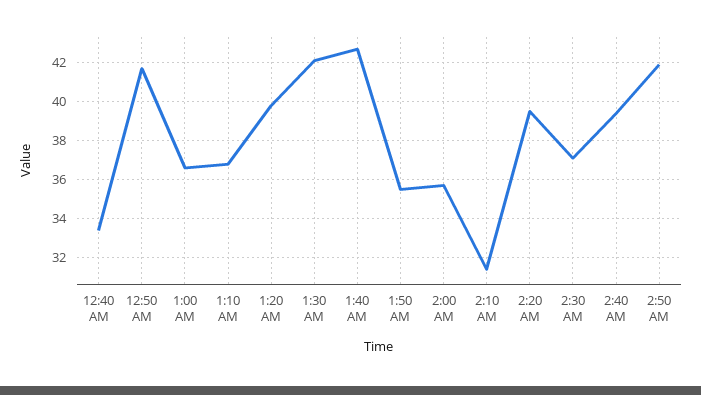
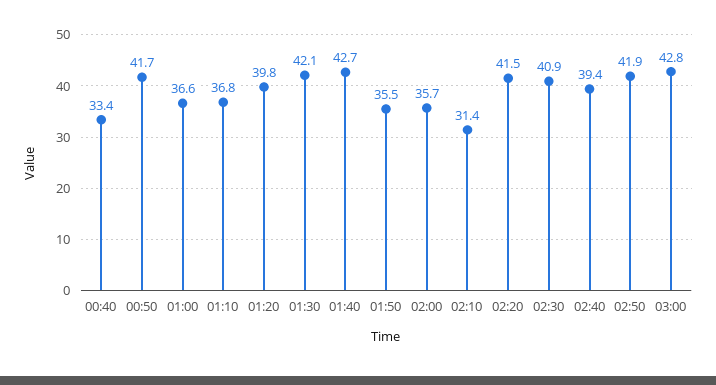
2:20 AM: 39.5 -> 41.5
2:30 AM: 37 -> 40.9
03:00: none -> 42.8

